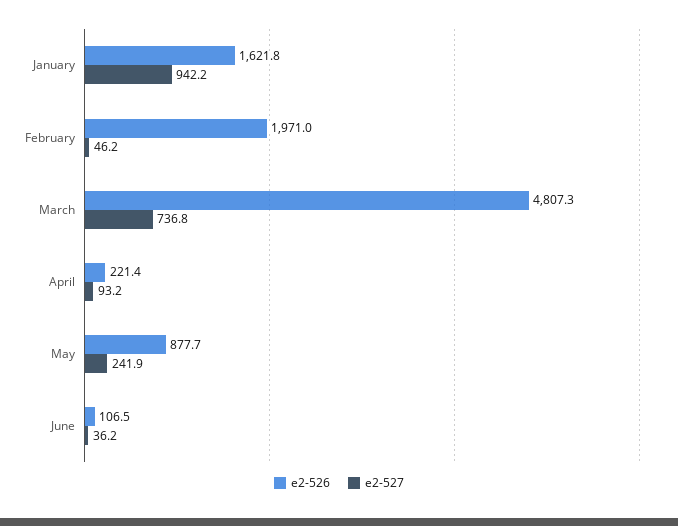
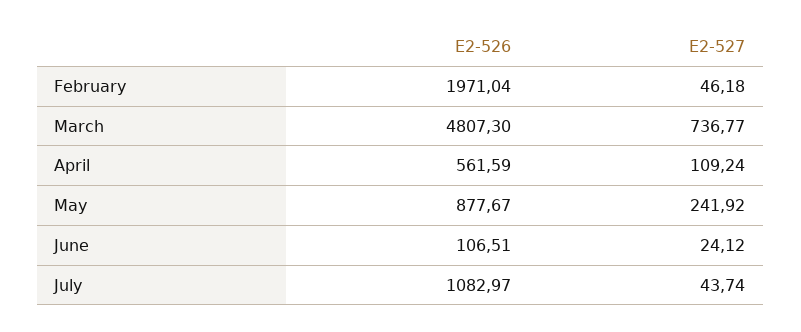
e2-526, January: 1621.8 -> none
e2-527, January: 942.2 -> none
e2-526, April: 221.4 -> 561.59
e2-527, April: 93.2 -> 109.24
e2-527, June: 36.2 -> 24.12
e2-526, July: none -> 1082.97
e2-527, July: none -> 43.74

